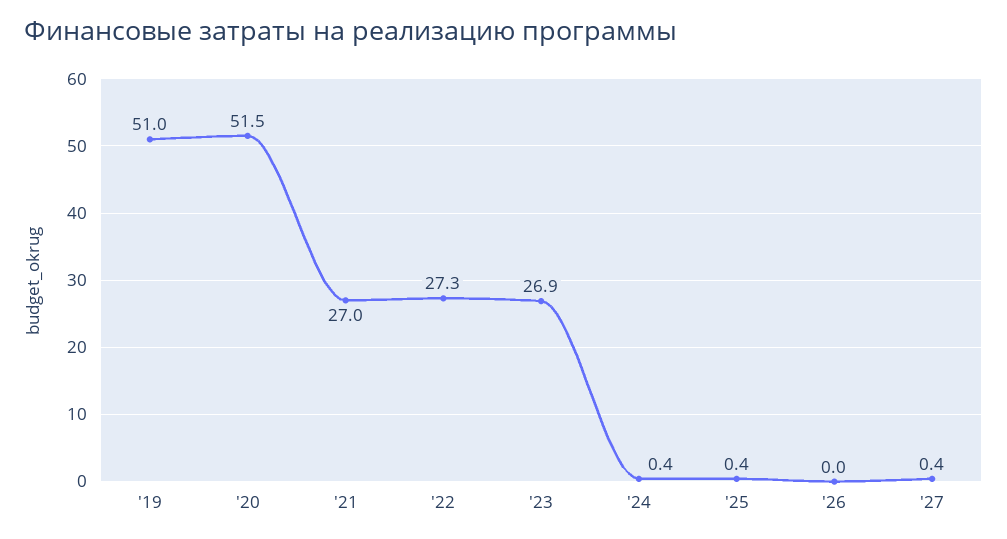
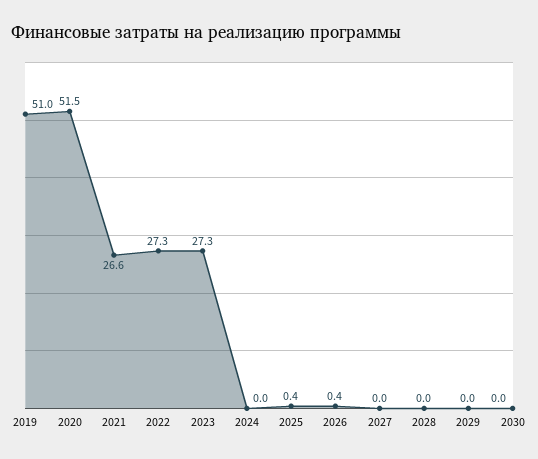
'21: 27 -> 26.6
'23: 26.9 -> 27.3
'24: 0.4 -> 0
'26: 0 -> 0.4
'27: 0.4 -> 0
2028: none -> 0
2029: none -> 0
2030: none -> 0

